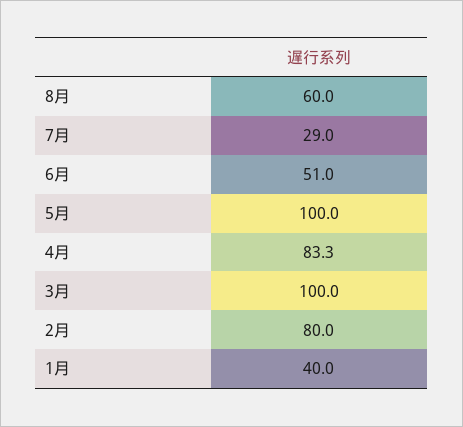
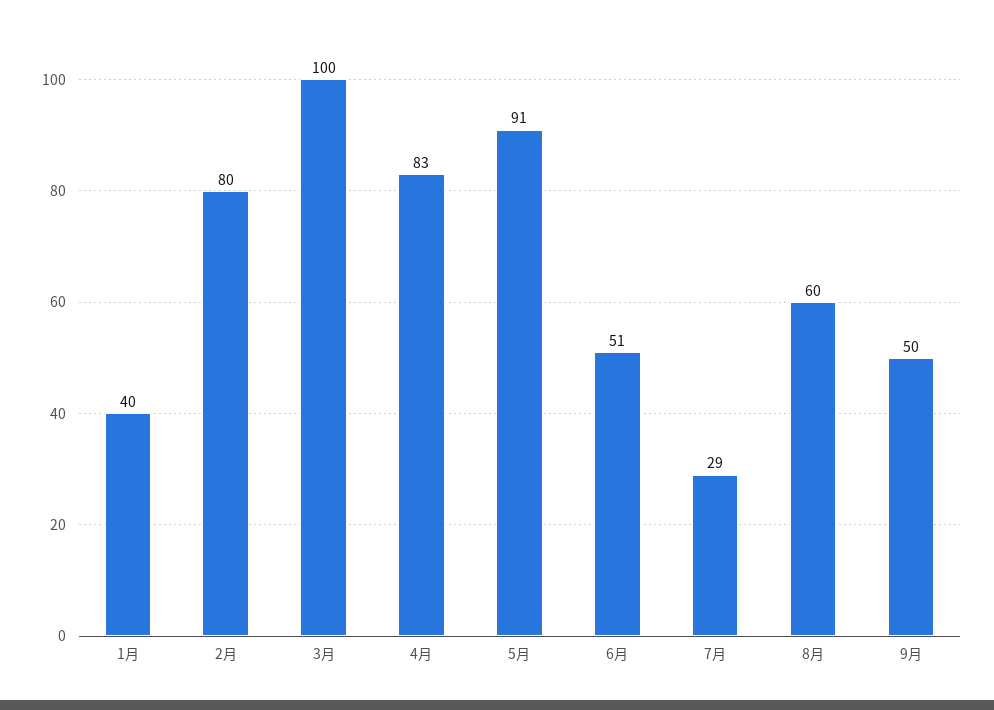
5月: 100 -> 91
9月: none -> 50

